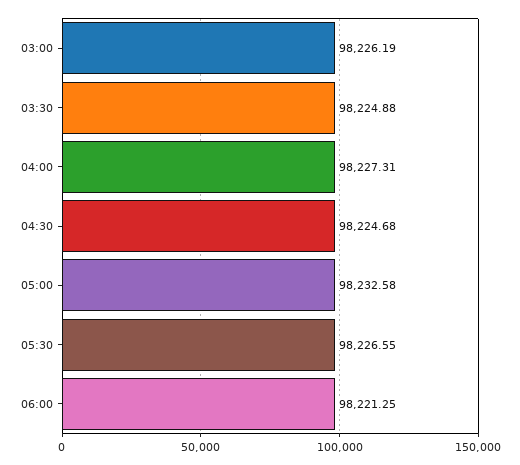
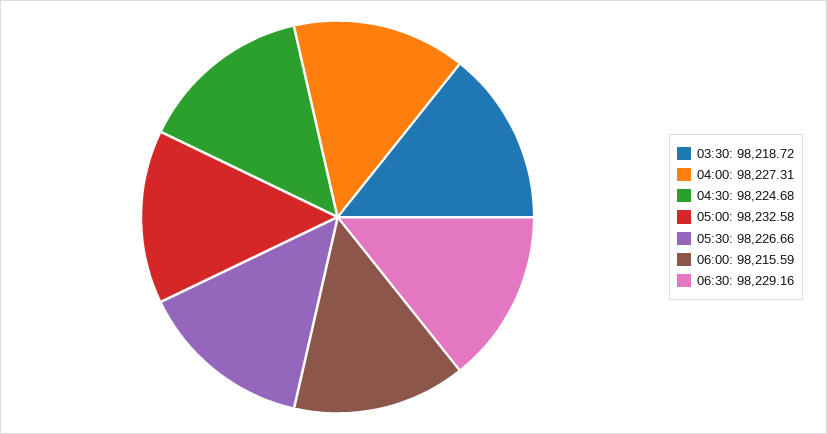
03:00: 98226.19 -> none
03:30: 98224.88 -> 98218.72
05:30: 98226.55 -> 98226.66
06:00: 98221.25 -> 98215.59
06:30: none -> 98229.16

